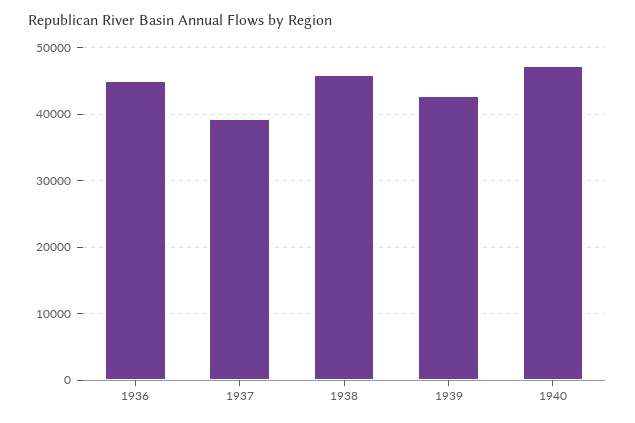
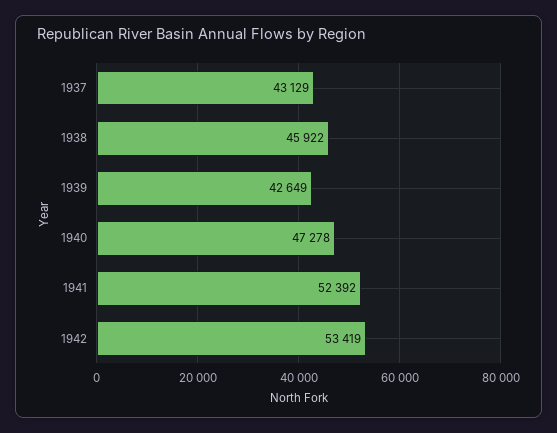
1936: 45000 -> none
1937: 39000 -> 43129
1941: none -> 52392
1942: none -> 53419

